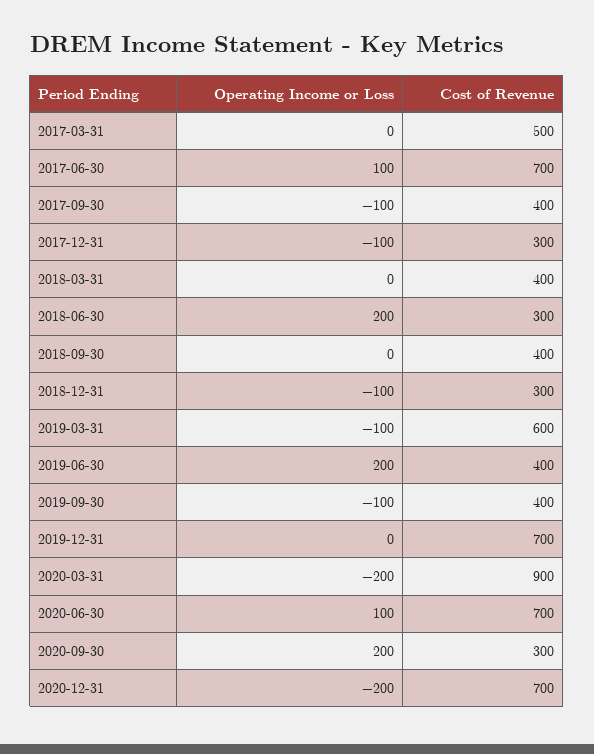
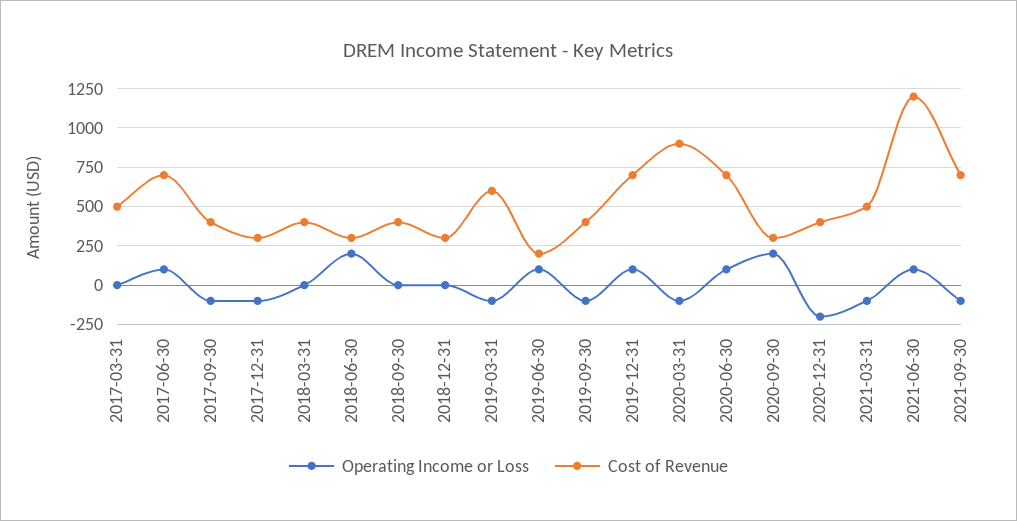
Operating Income or Loss, 2018-12-31: -100 -> 0
Operating Income or Loss, 2019-06-30: 200 -> 100
Cost of Revenue, 2019-06-30: 400 -> 200
Operating Income or Loss, 2019-12-31: 0 -> 100
Operating Income or Loss, 2020-03-31: -200 -> -100
Cost of Revenue, 2020-12-31: 700 -> 400
Operating Income or Loss, 2021-03-31: none -> -100
Cost of Revenue, 2021-03-31: none -> 500
Operating Income or Loss, 2021-06-30: none -> 100
Cost of Revenue, 2021-06-30: none -> 1200
Operating Income or Loss, 2021-09-30: none -> -100
Cost of Revenue, 2021-09-30: none -> 700

